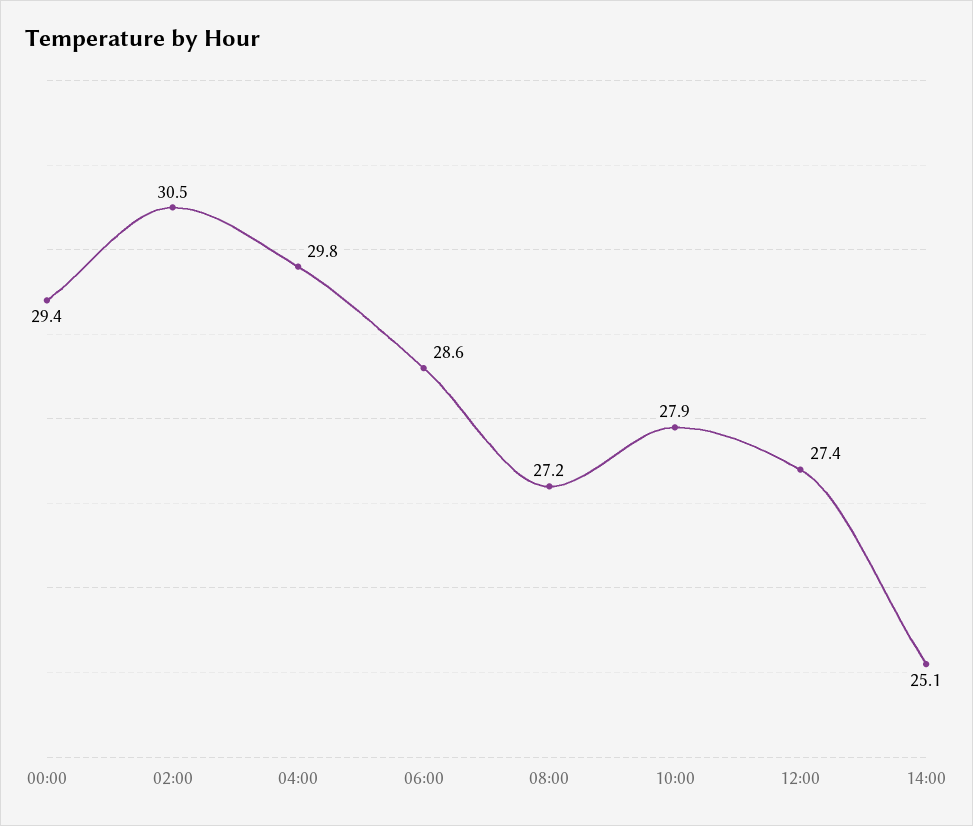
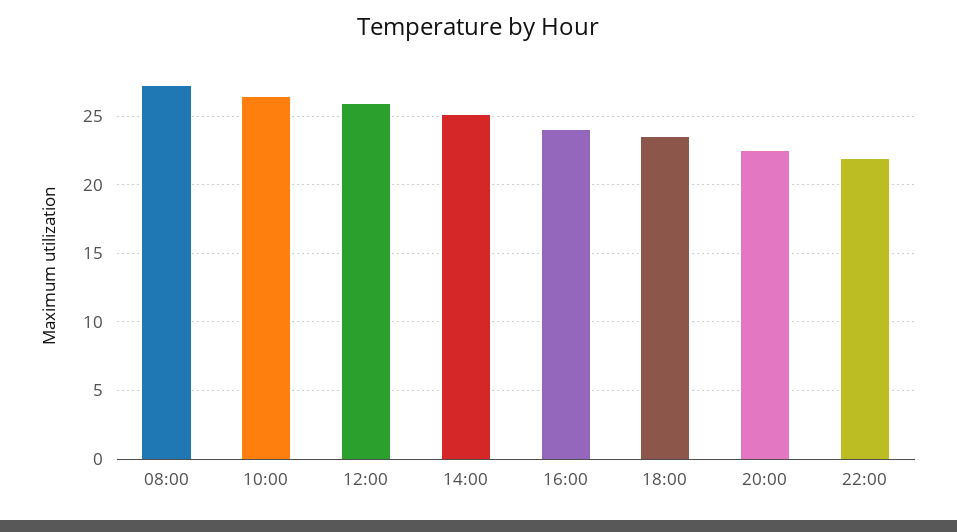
00:00: 29.4 -> none
02:00: 30.5 -> none
04:00: 29.8 -> none
06:00: 28.6 -> none
10:00: 27.9 -> 26.5
12:00: 27.4 -> 26
16:00: none -> 24
18:00: none -> 23.5
20:00: none -> 22.5
22:00: none -> 22

